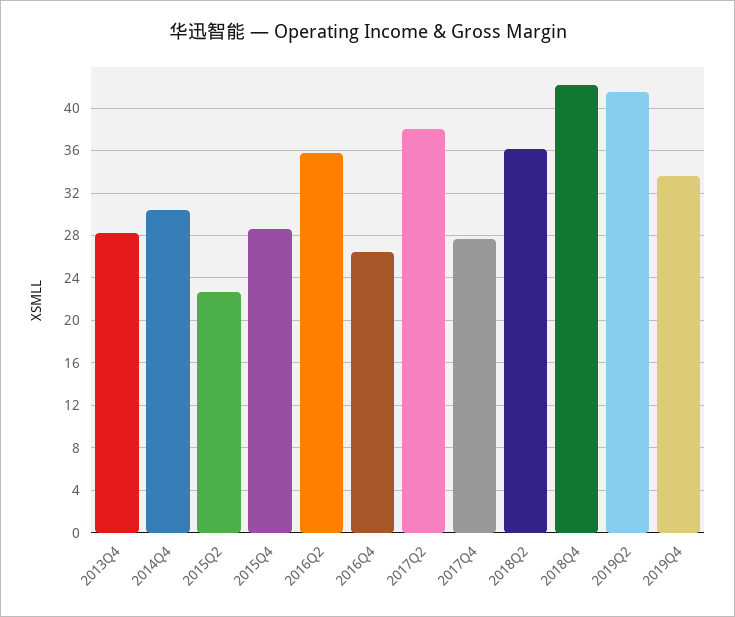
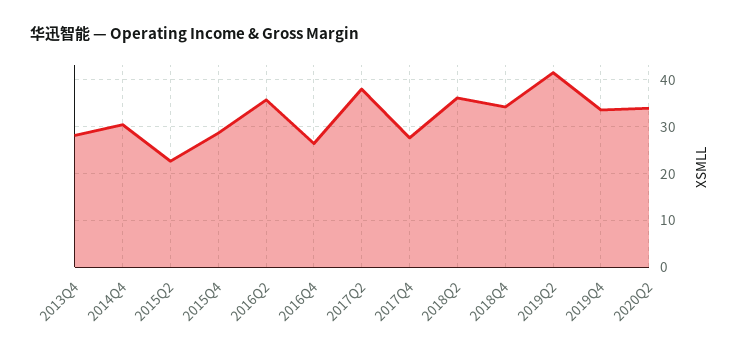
2018Q4: 42 -> 34
2020Q2: none -> 34

